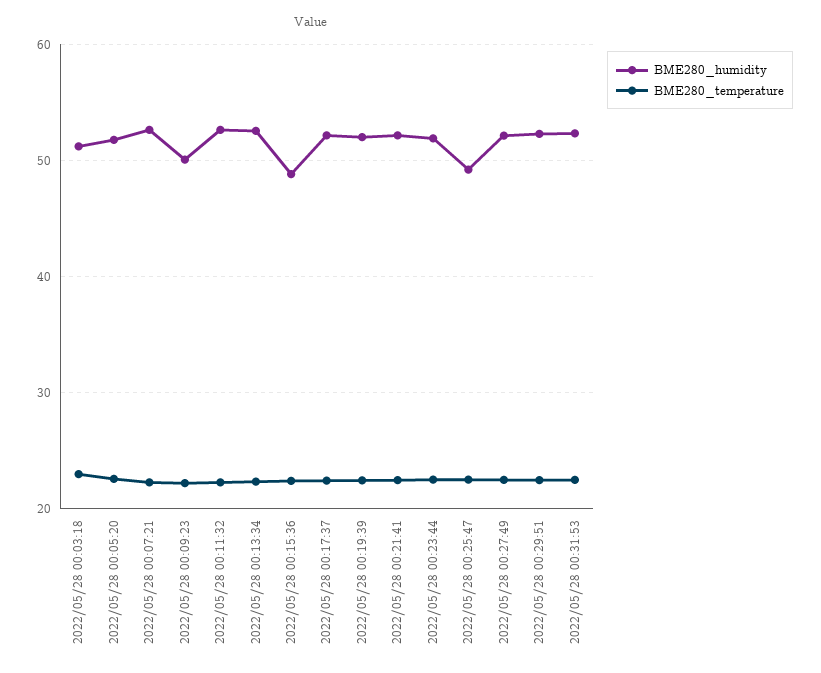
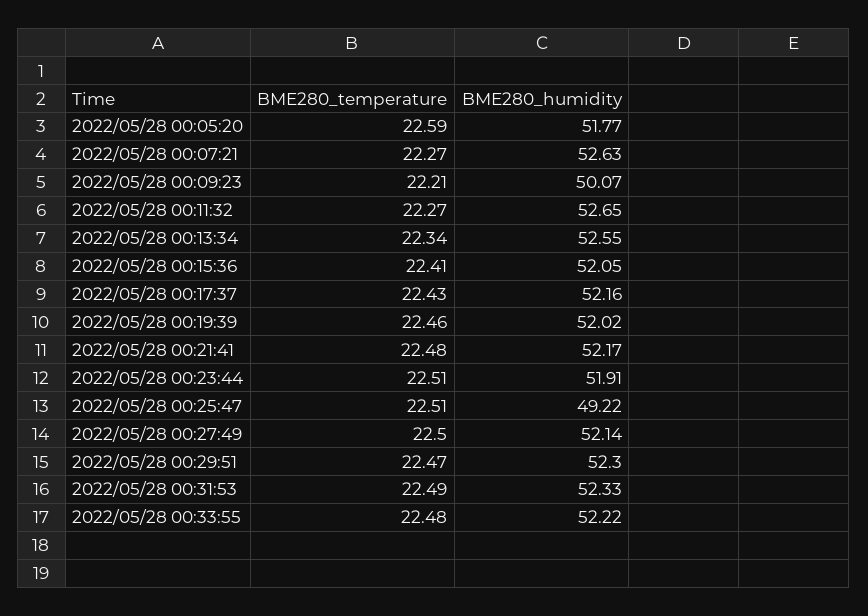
BME280_humidity, 2022/05/28 00:03:18: 51 -> none
BME280_temperature, 2022/05/28 00:03:18: 23 -> none
BME280_humidity, 2022/05/28 00:15:36: 49 -> 52.05
BME280_temperature, 2022/05/28 00:33:55: none -> 22.48
BME280_humidity, 2022/05/28 00:33:55: none -> 52.22

